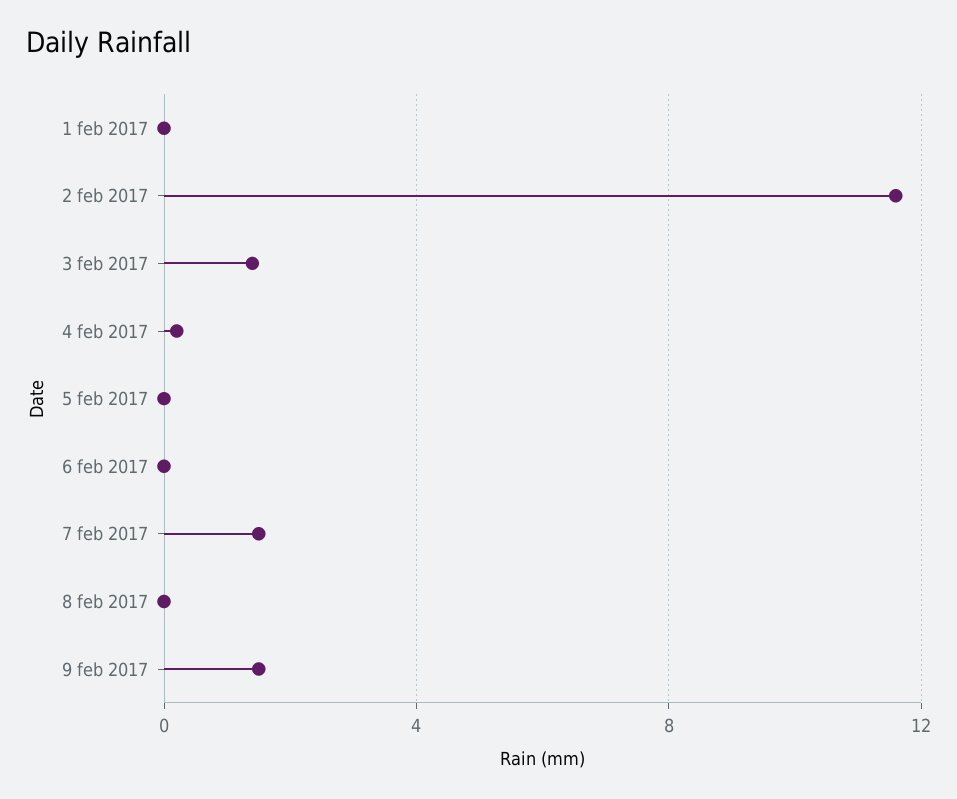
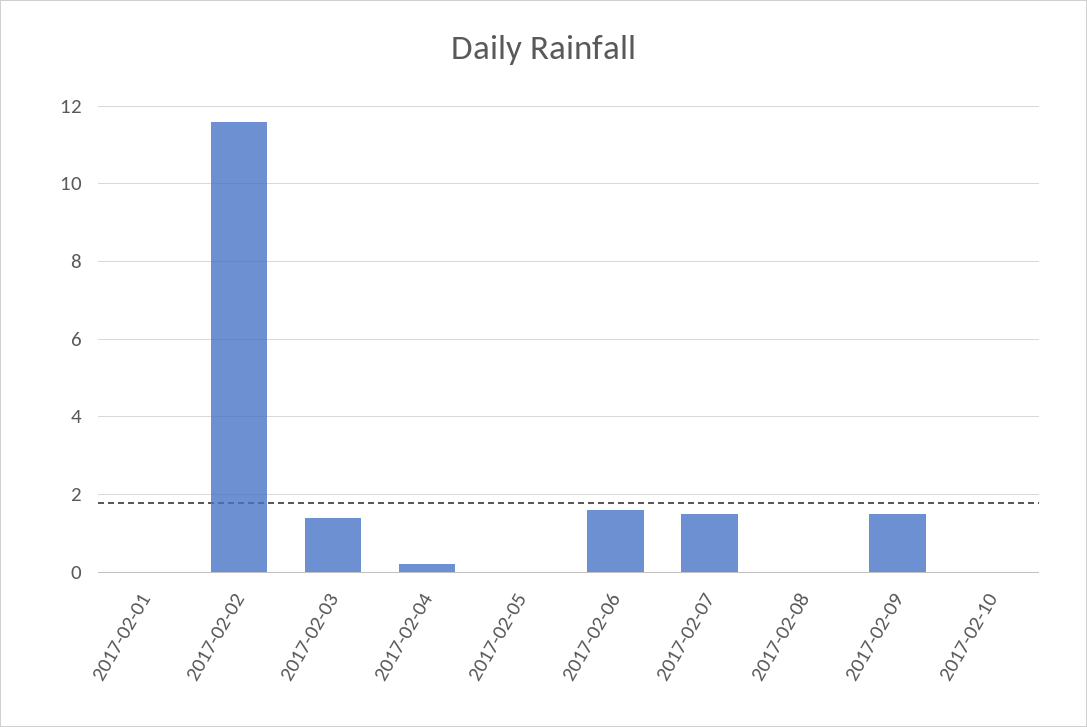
6 feb 2017: 0 -> 1.5
2017-02-10: none -> 0

